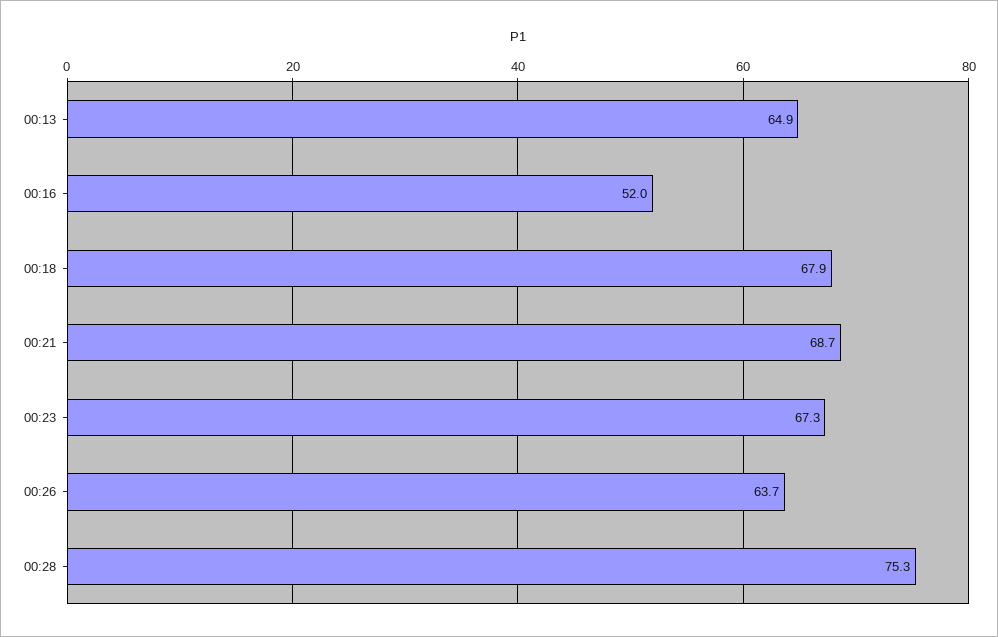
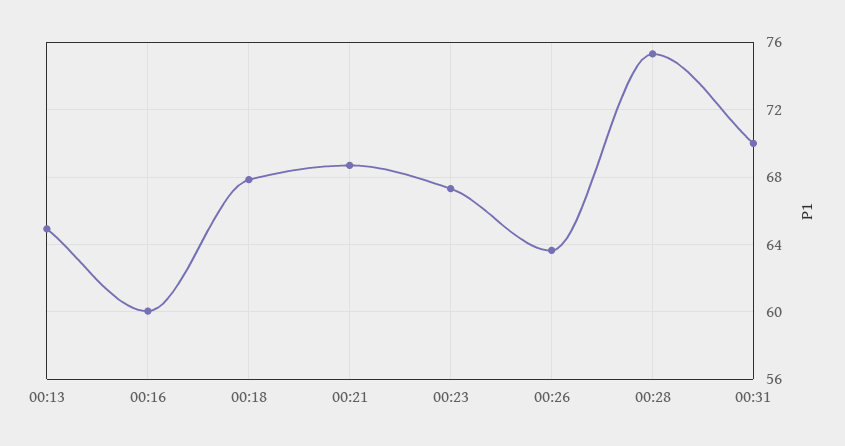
00:16: 52 -> 60
00:31: none -> 70

